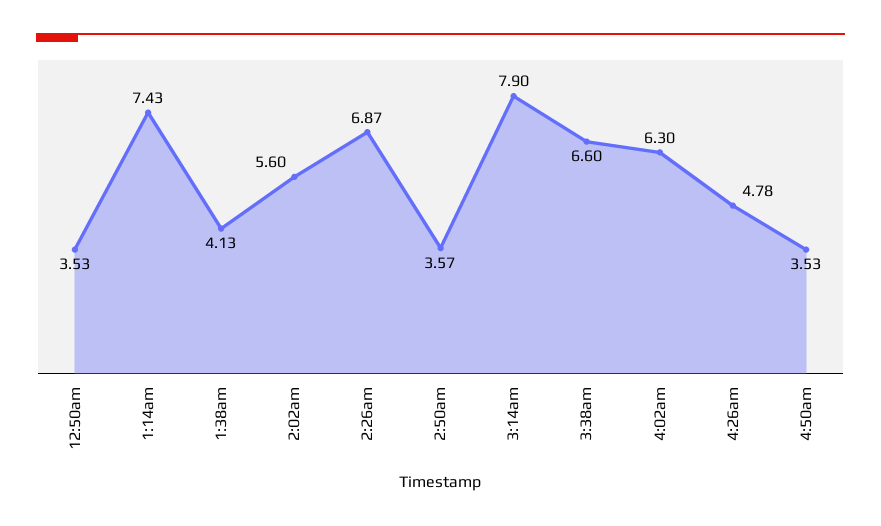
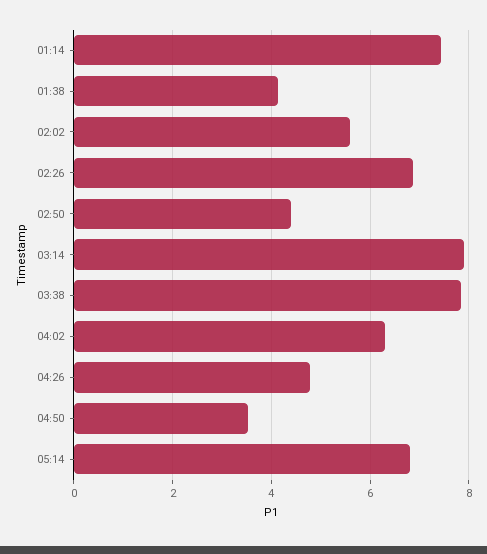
12:50am: 3.53 -> none
2:50am: 3.57 -> 4.4
3:38am: 6.6 -> 7.8
05:14: none -> 6.8

